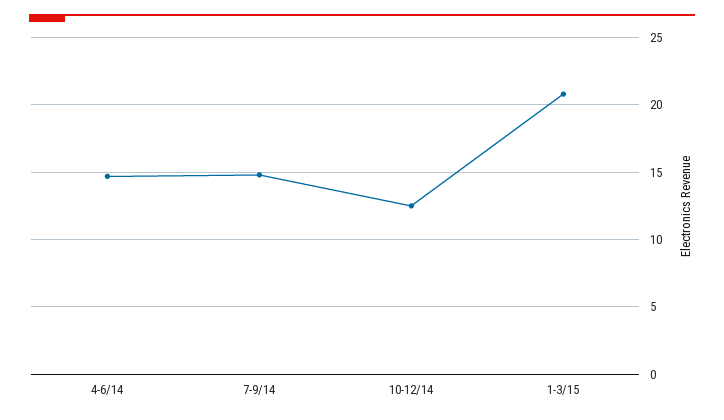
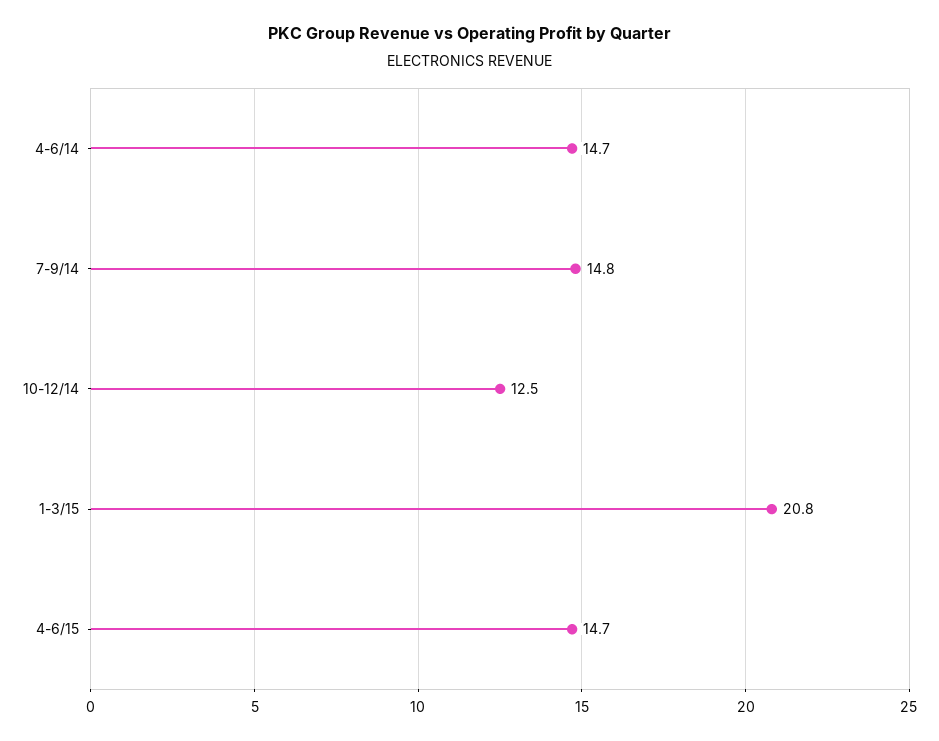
4-6/15: none -> 14.7

